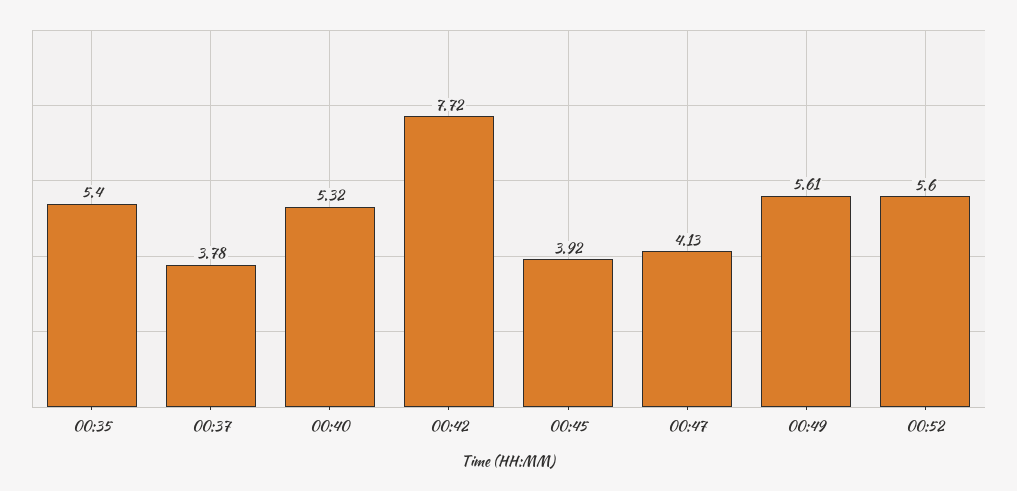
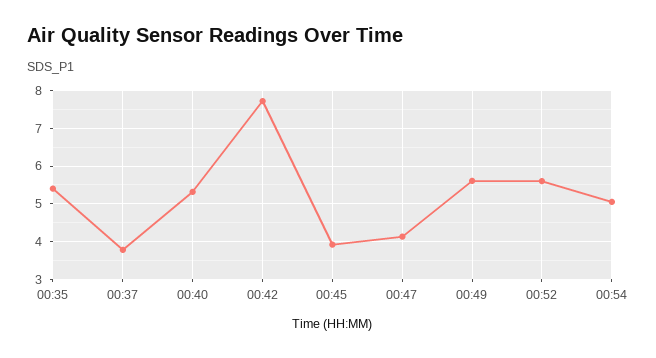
00:54: none -> 5

